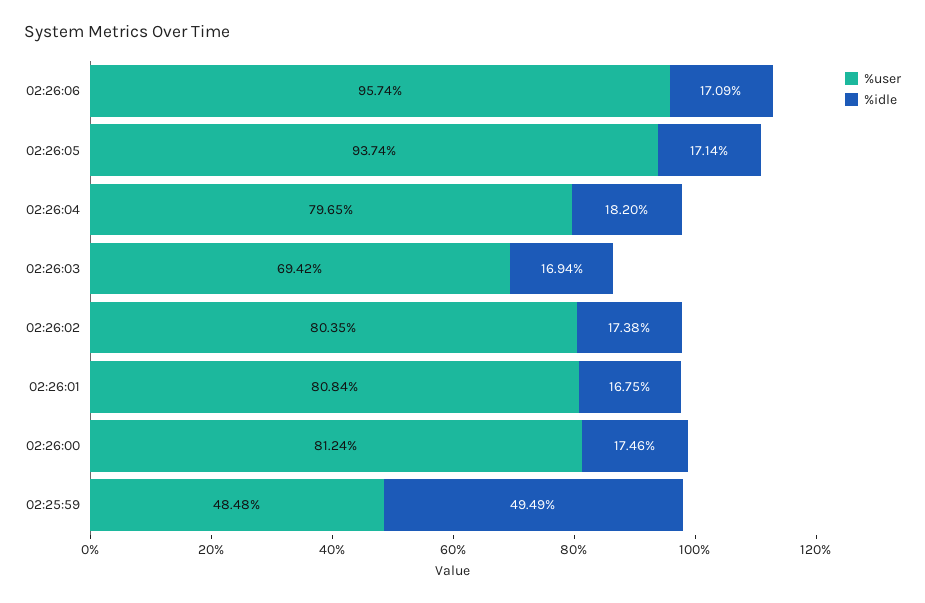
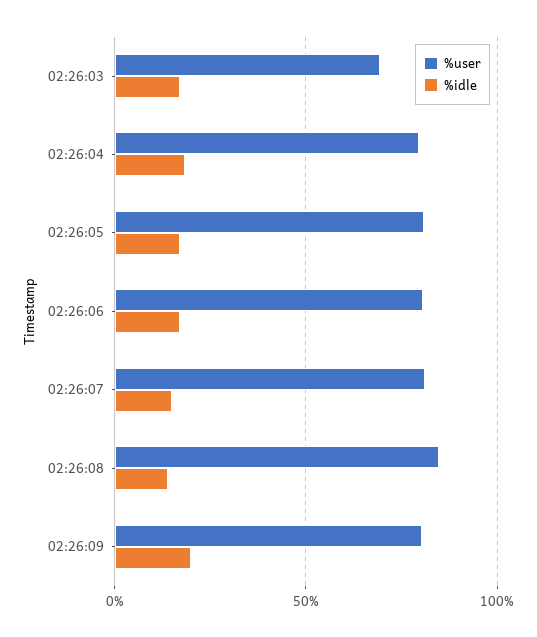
%user, 02:26:06: 95.74 -> 80
%user, 02:26:05: 93.74 -> 80
%user, 02:26:02: 80.35 -> none
%idle, 02:26:02: 17.38 -> none
%user, 02:26:01: 80.84 -> none
%idle, 02:26:01: 16.75 -> none
%user, 02:26:00: 81.24 -> none
%idle, 02:26:00: 17.46 -> none
%user, 02:25:59: 48.48 -> none
%idle, 02:25:59: 49.49 -> none
%user, 02:26:07: none -> 80
%idle, 02:26:07: none -> 15
%user, 02:26:08: none -> 85
%idle, 02:26:08: none -> 15
%user, 02:26:09: none -> 80
%idle, 02:26:09: none -> 20

